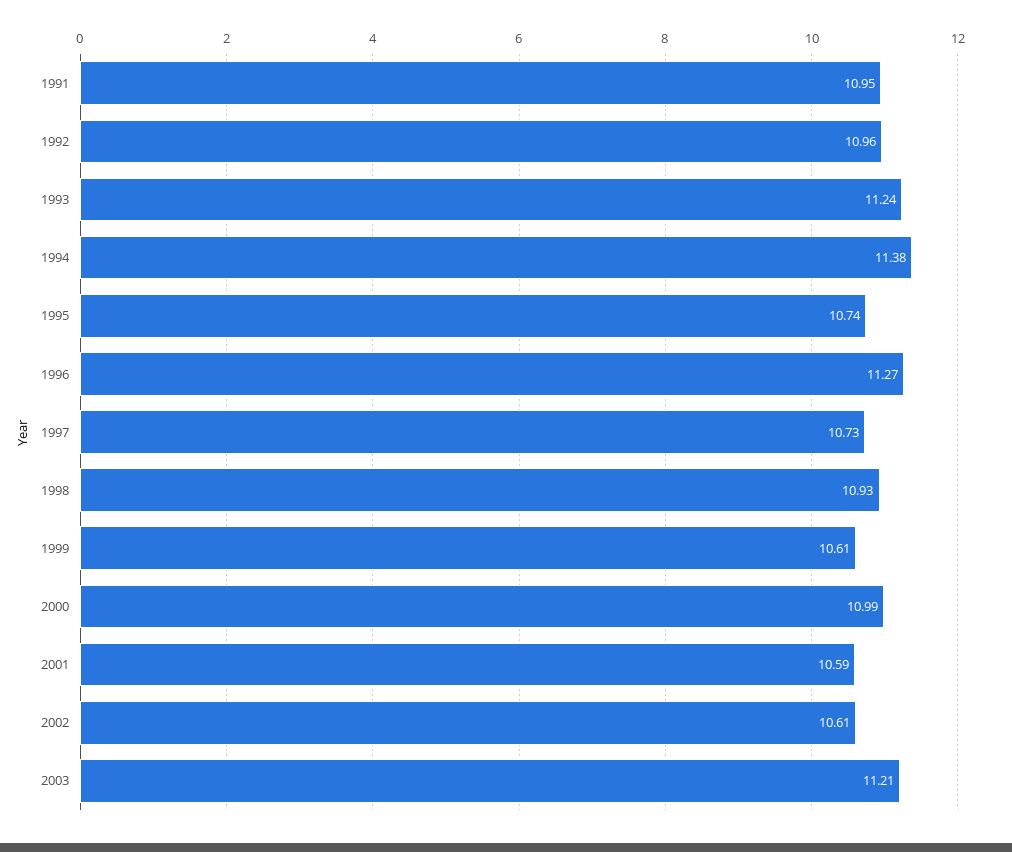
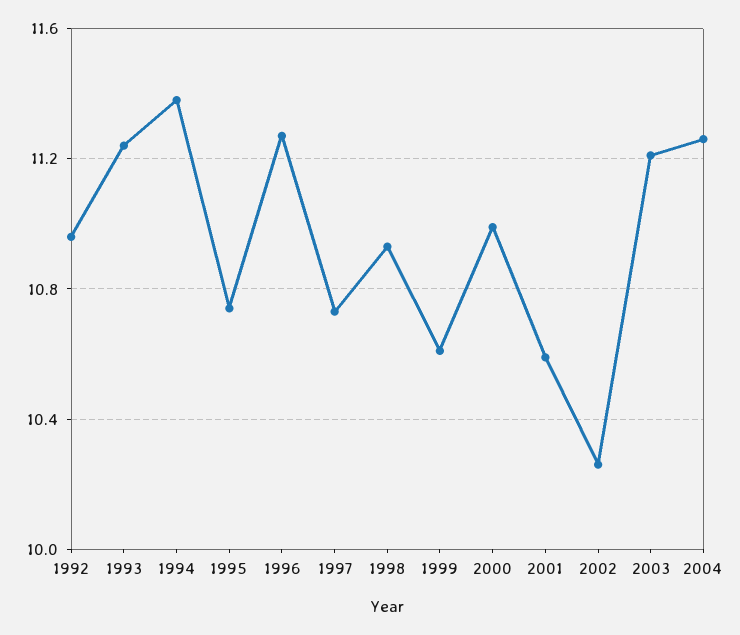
1991: 10.95 -> none
2002: 10.61 -> 10.25
2004: none -> 11.25

